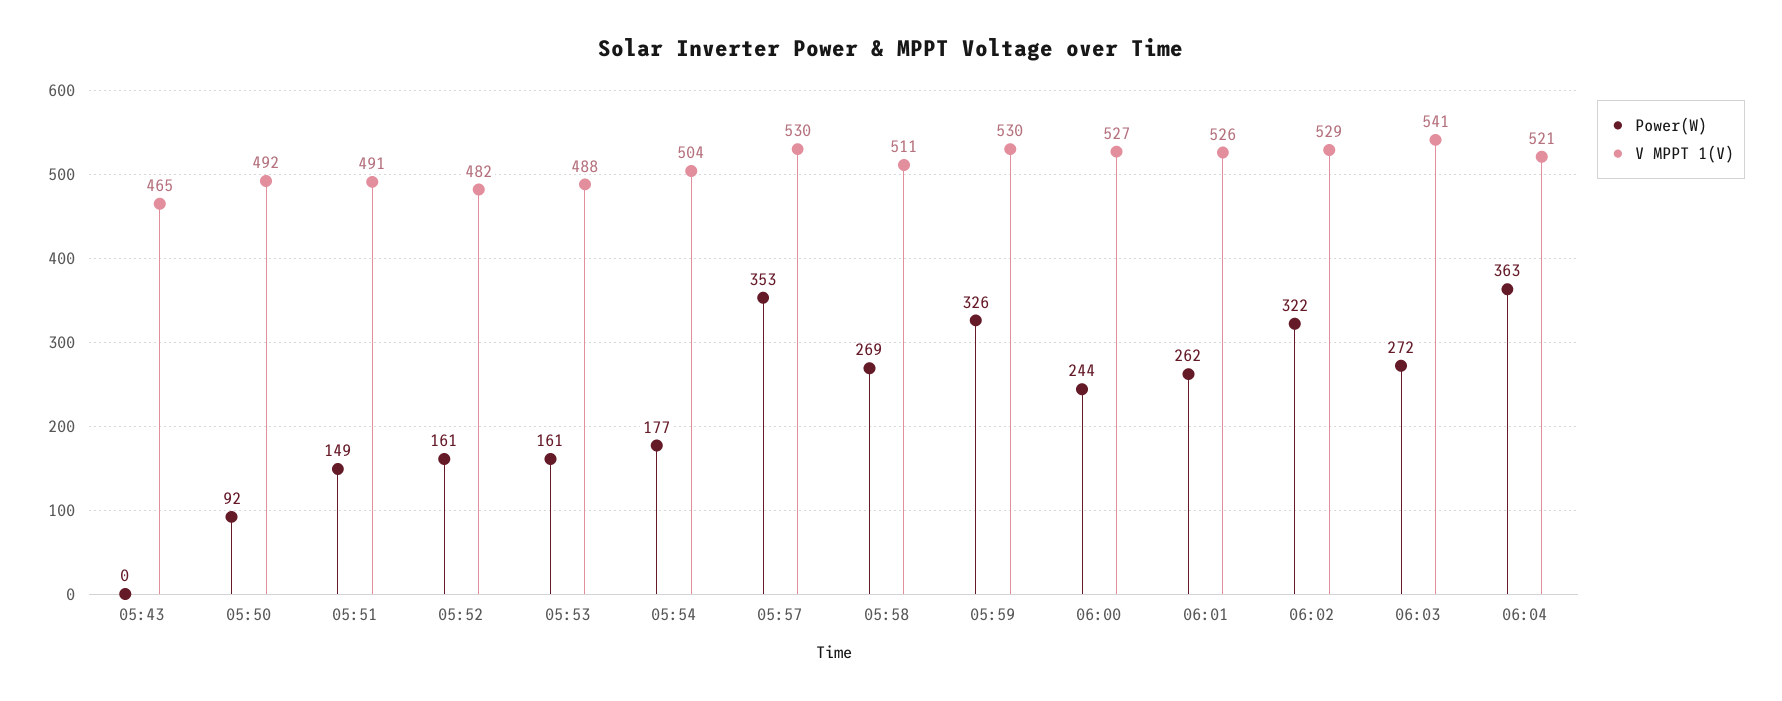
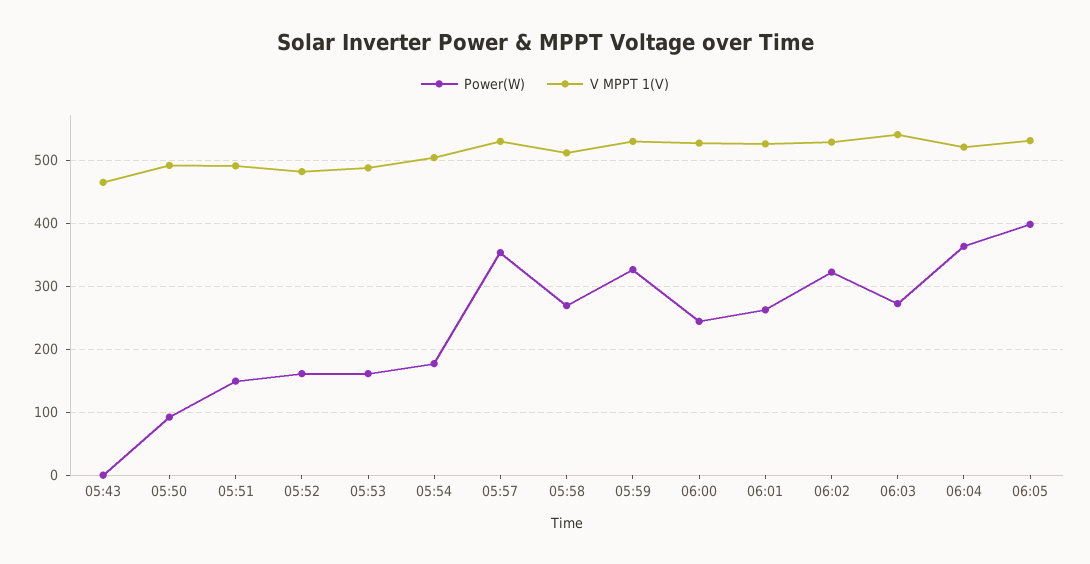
Power(W), 06:05: none -> 400
V MPPT 1(V), 06:05: none -> 530

